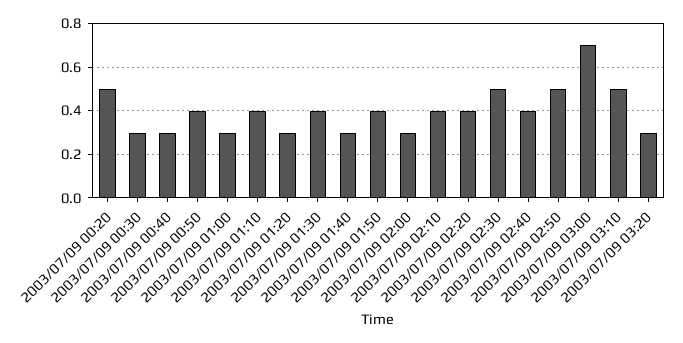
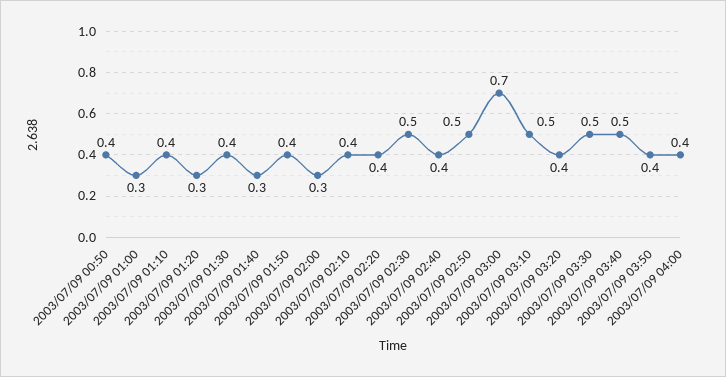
2003/07/09 00:20: 0.5 -> none
2003/07/09 00:30: 0.3 -> none
2003/07/09 00:40: 0.3 -> none
2003/07/09 03:20: 0.3 -> 0.4
2003/07/09 03:30: none -> 0.5
2003/07/09 03:40: none -> 0.5
2003/07/09 03:50: none -> 0.4
2003/07/09 04:00: none -> 0.4

